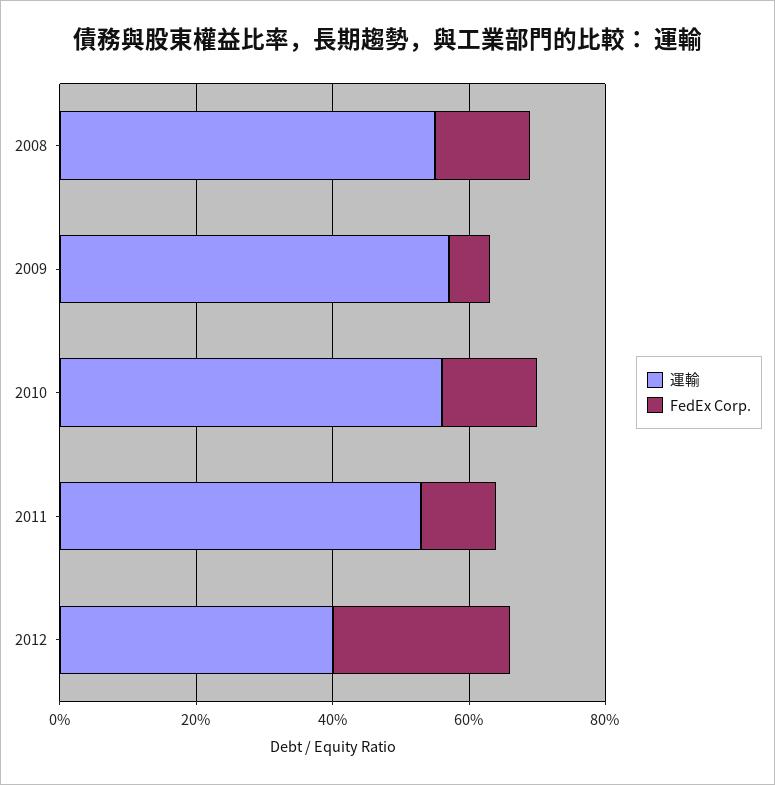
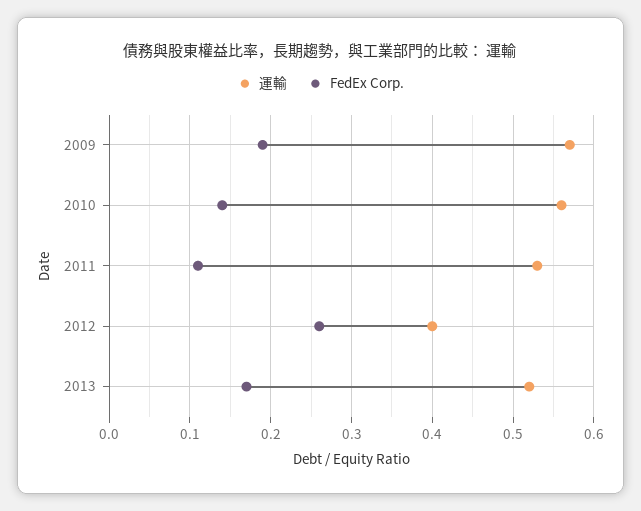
運輸, 2008: 0.55 -> none
FedEx Corp., 2008: 0.15 -> none
FedEx Corp., 2009: 0.05 -> 0.19
運輸, 2013: none -> 0.52
FedEx Corp., 2013: none -> 0.17

